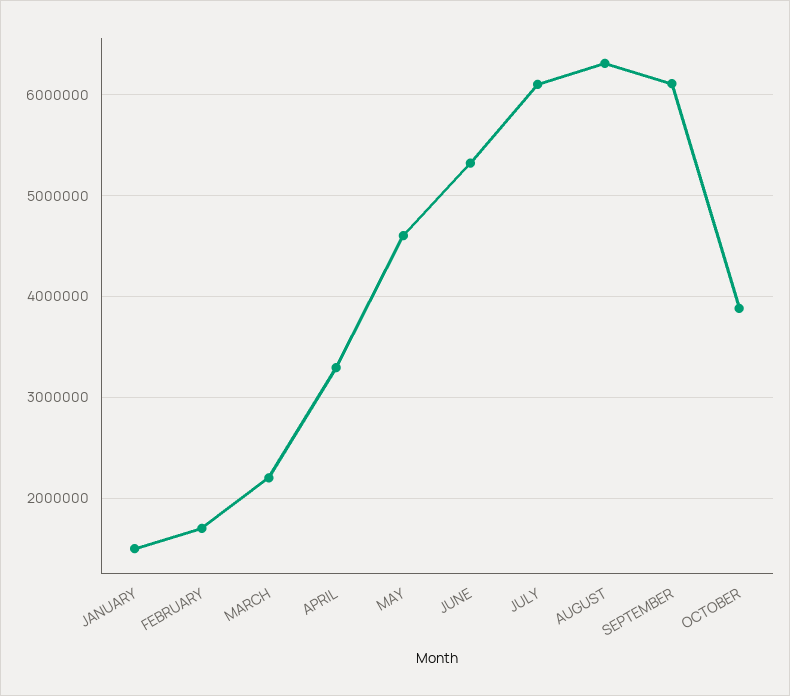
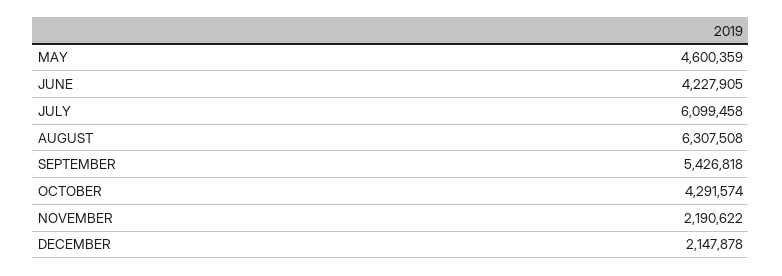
JANUARY: 1500000 -> none
FEBRUARY: 1700000 -> none
MARCH: 2200000 -> none
APRIL: 3300000 -> none
JUNE: 5300000 -> 4227905
SEPTEMBER: 6100000 -> 5426818
OCTOBER: 3900000 -> 4291574
NOVEMBER: none -> 2190622
DECEMBER: none -> 2147878

